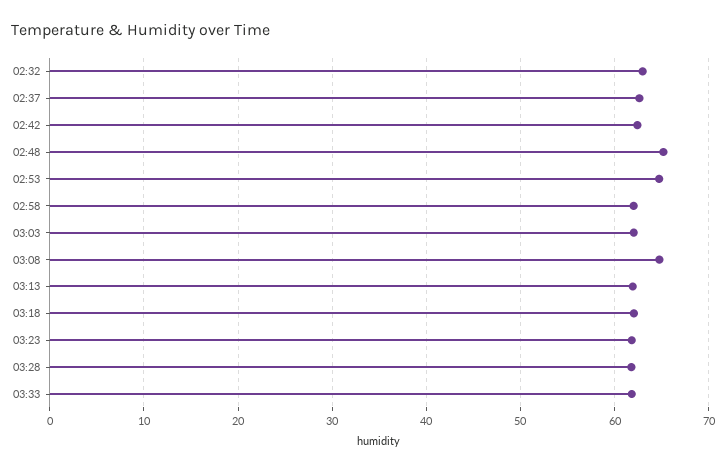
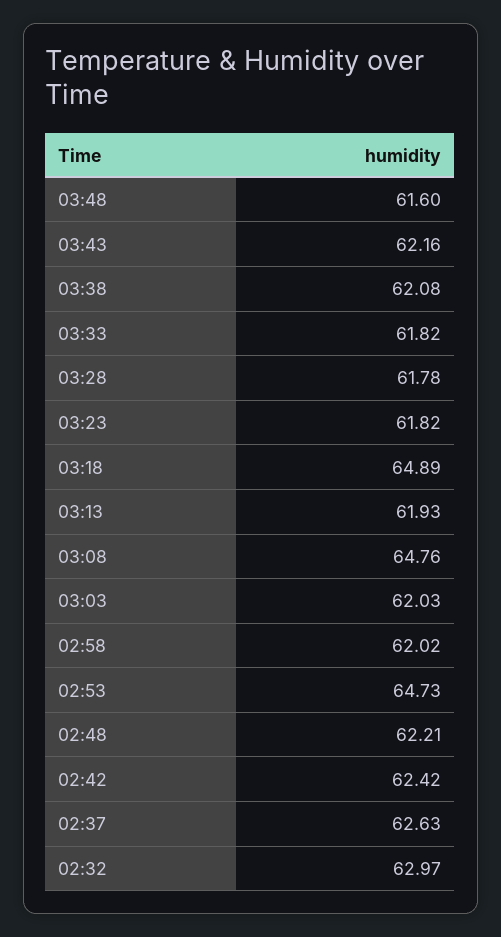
02:48: 65 -> 62.21
03:18: 62 -> 64.89
03:48: none -> 61.6
03:43: none -> 62.16
03:38: none -> 62.08

